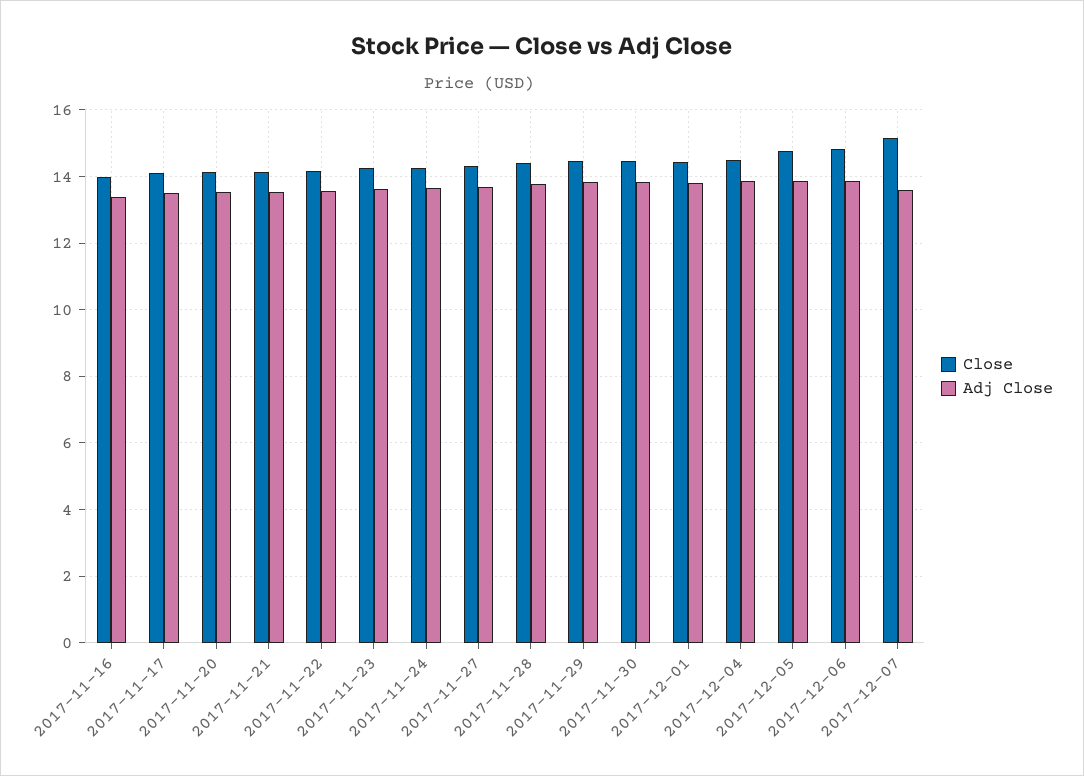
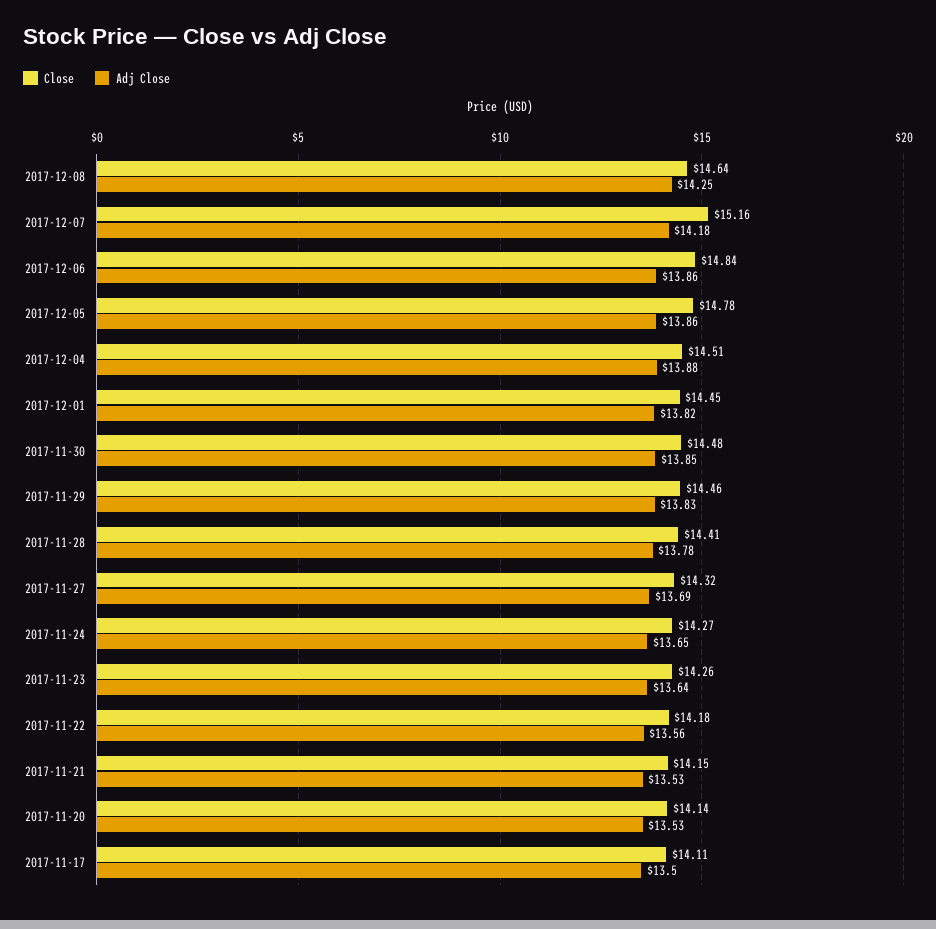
Close, 2017-11-16: 14 -> none
Adj Close, 2017-11-16: 13.4 -> none
Adj Close, 2017-12-07: 13.6 -> 14.18
Close, 2017-12-08: none -> 14.64
Adj Close, 2017-12-08: none -> 14.25

